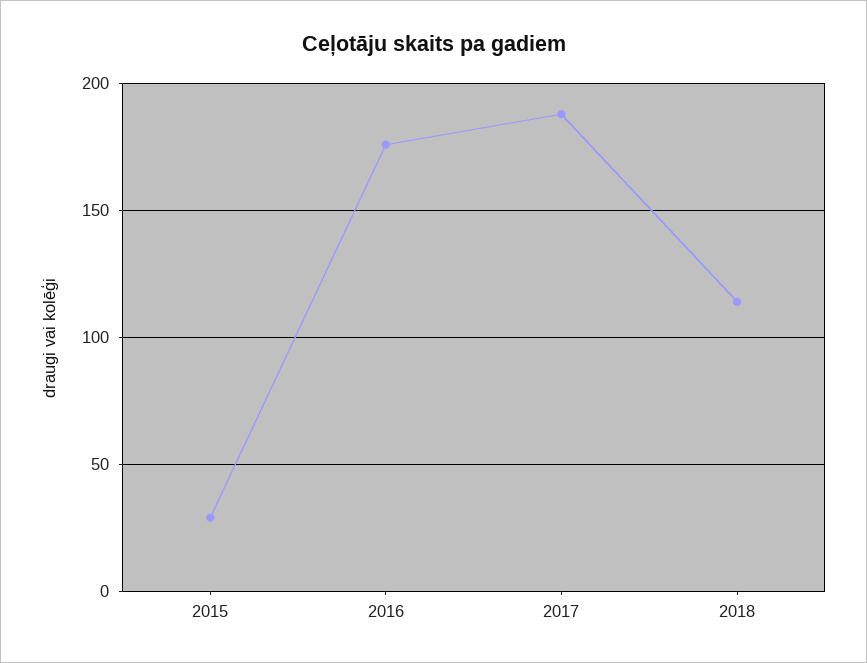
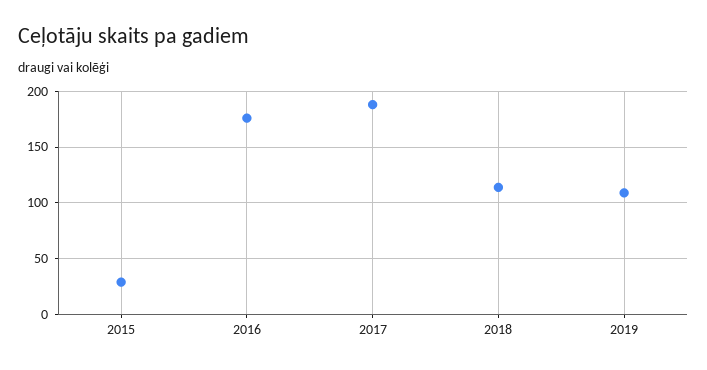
2019: none -> 110

